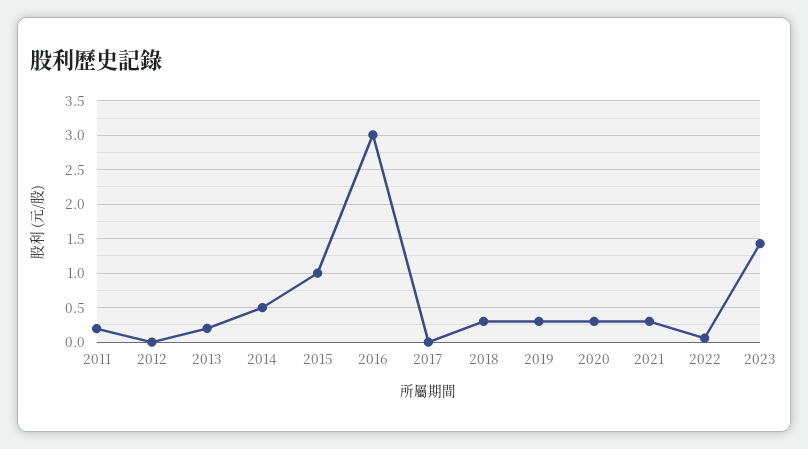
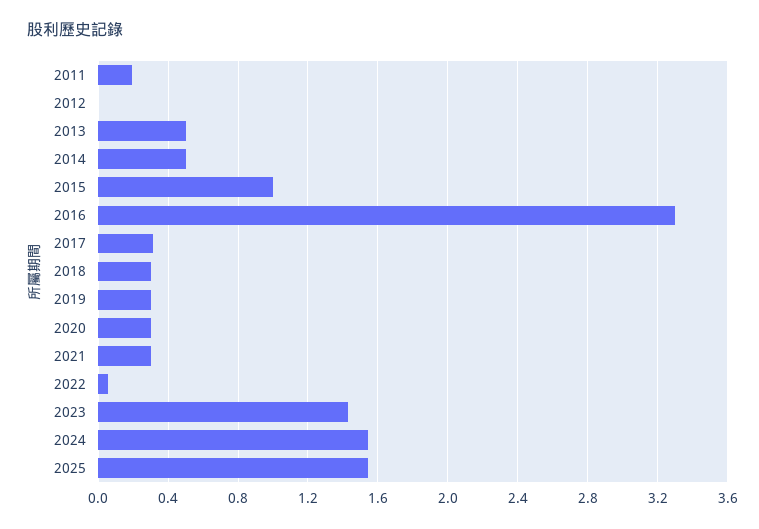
2013: 0.2 -> 0.5
2016: 3 -> 3.3
2017: 0 -> 0.3
2024: none -> 1.55
2025: none -> 1.55

